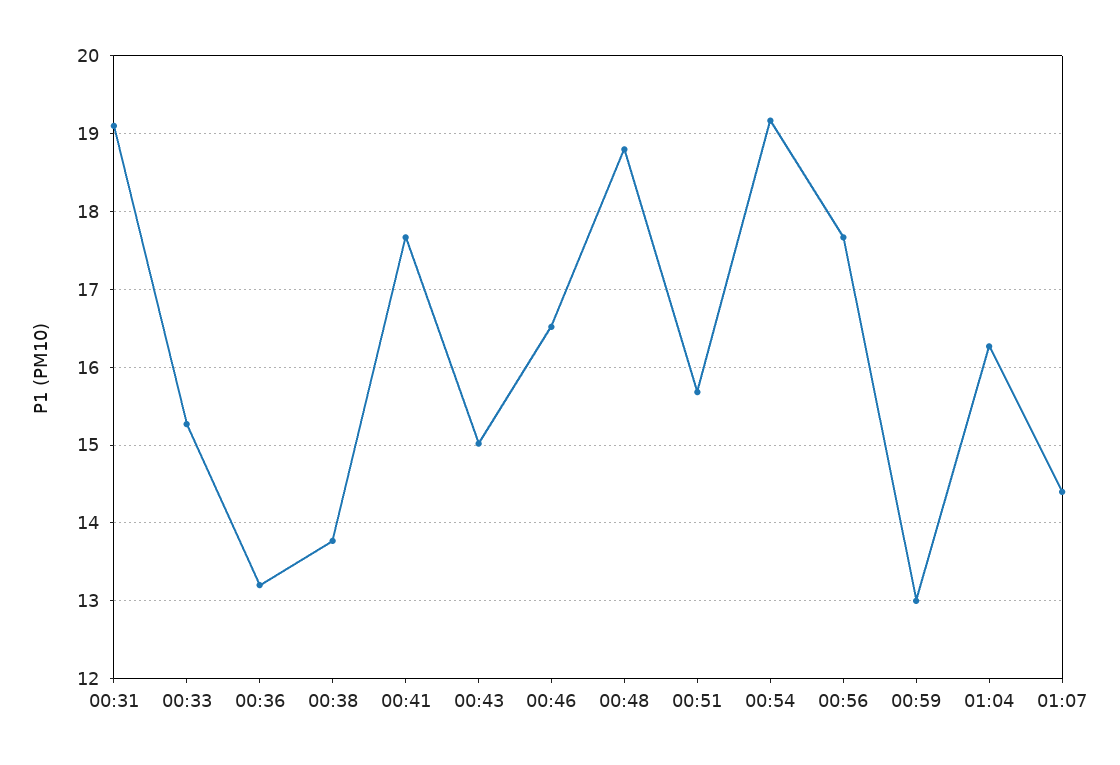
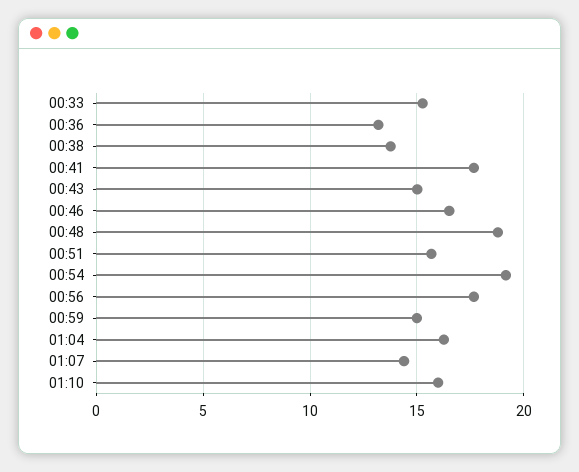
00:31: 19.1 -> none
00:59: 13 -> 15
01:10: none -> 16

